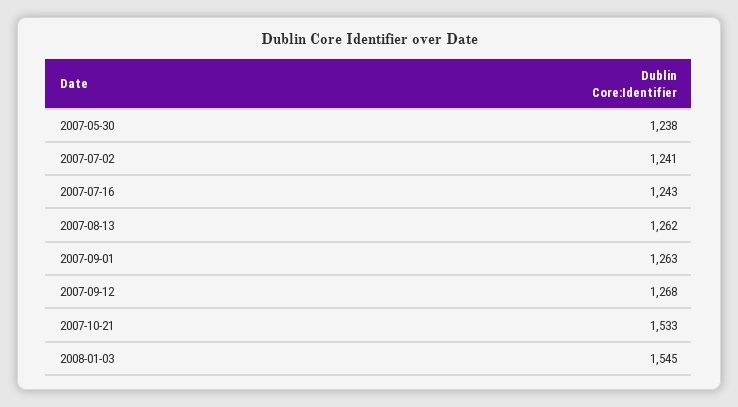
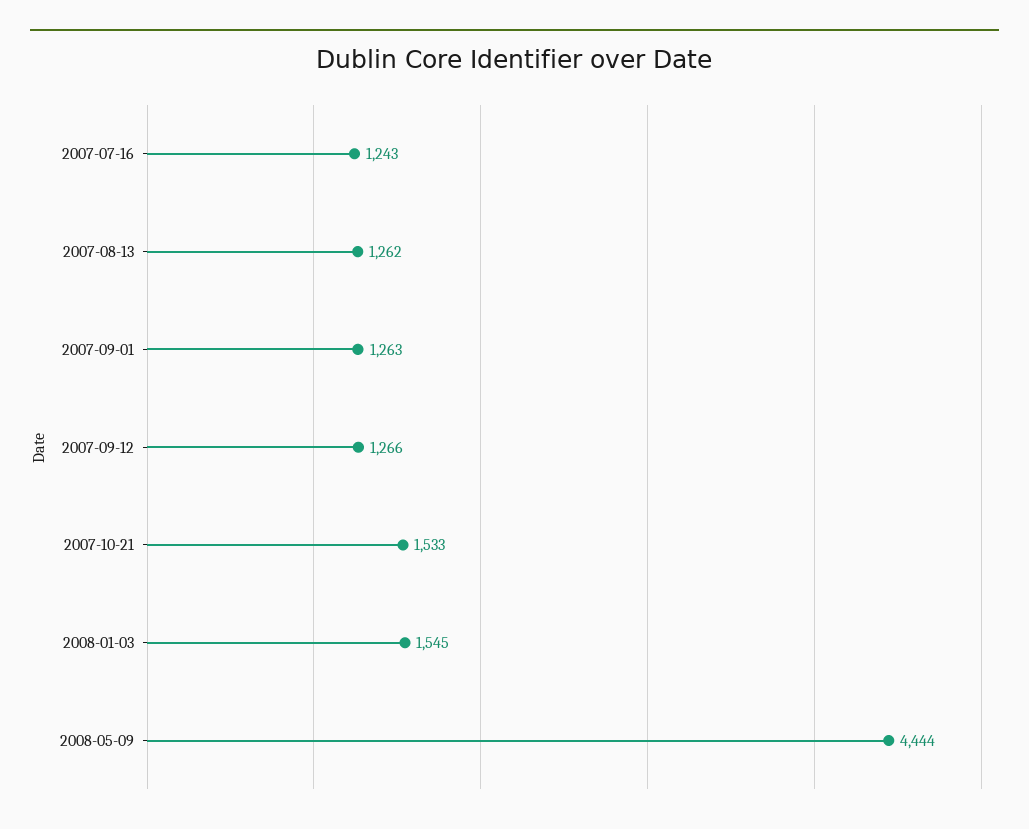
2007-05-30: 1238 -> none
2007-07-02: 1241 -> none
2007-09-12: 1268 -> 1266
2008-05-09: none -> 4444

